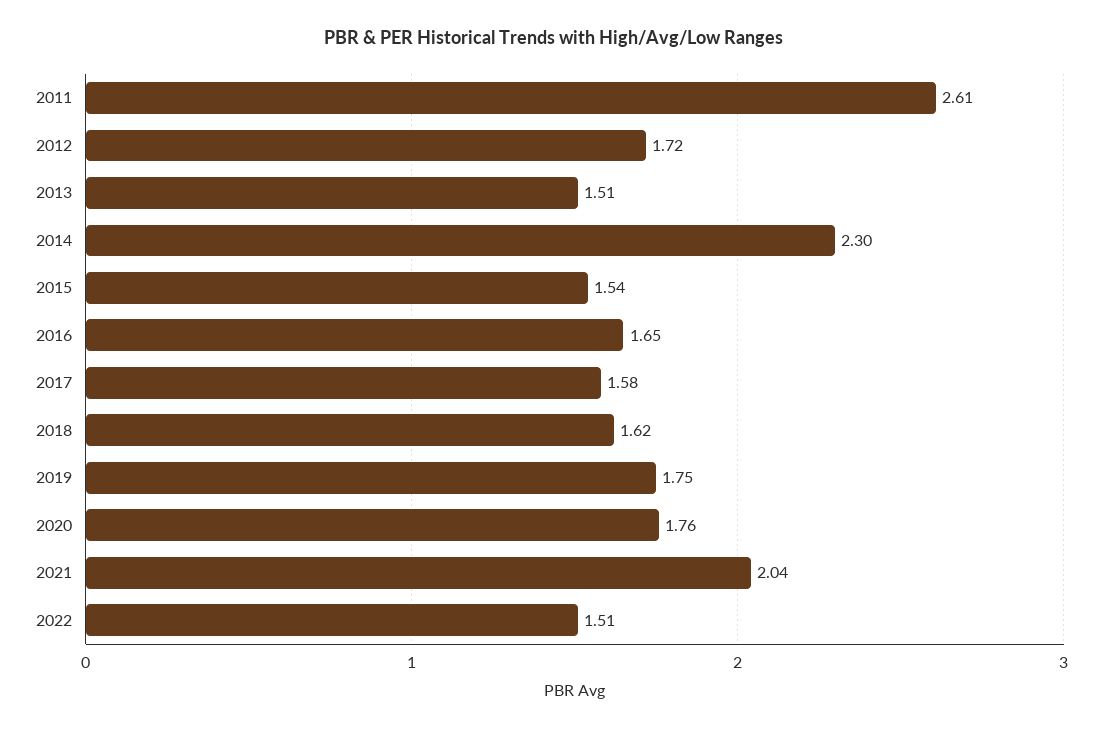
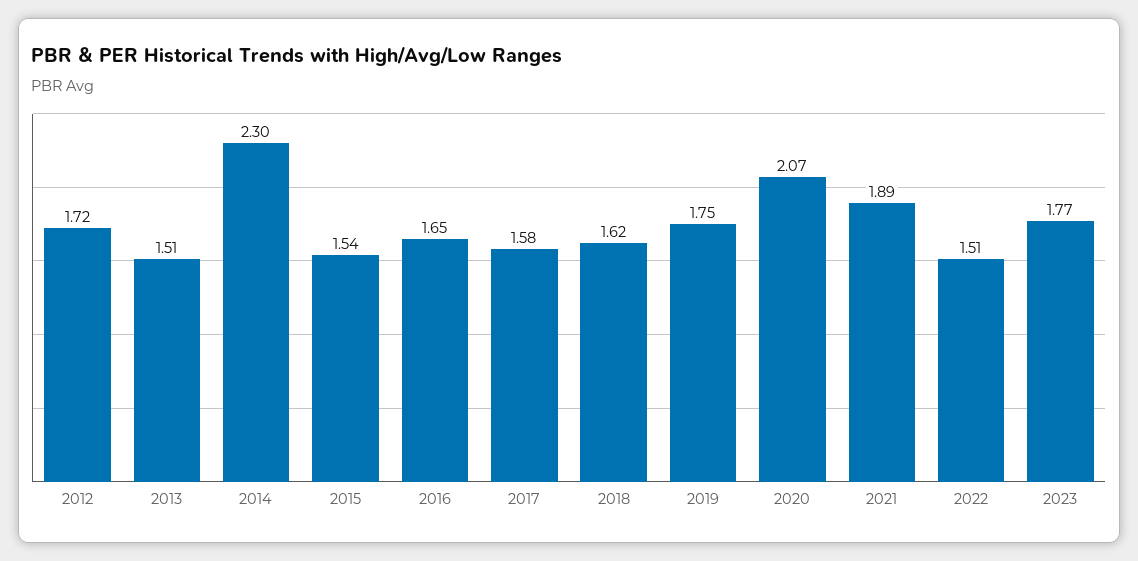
2011: 2.61 -> none
2020: 1.76 -> 2.07
2021: 2.04 -> 1.89
2023: none -> 1.77

